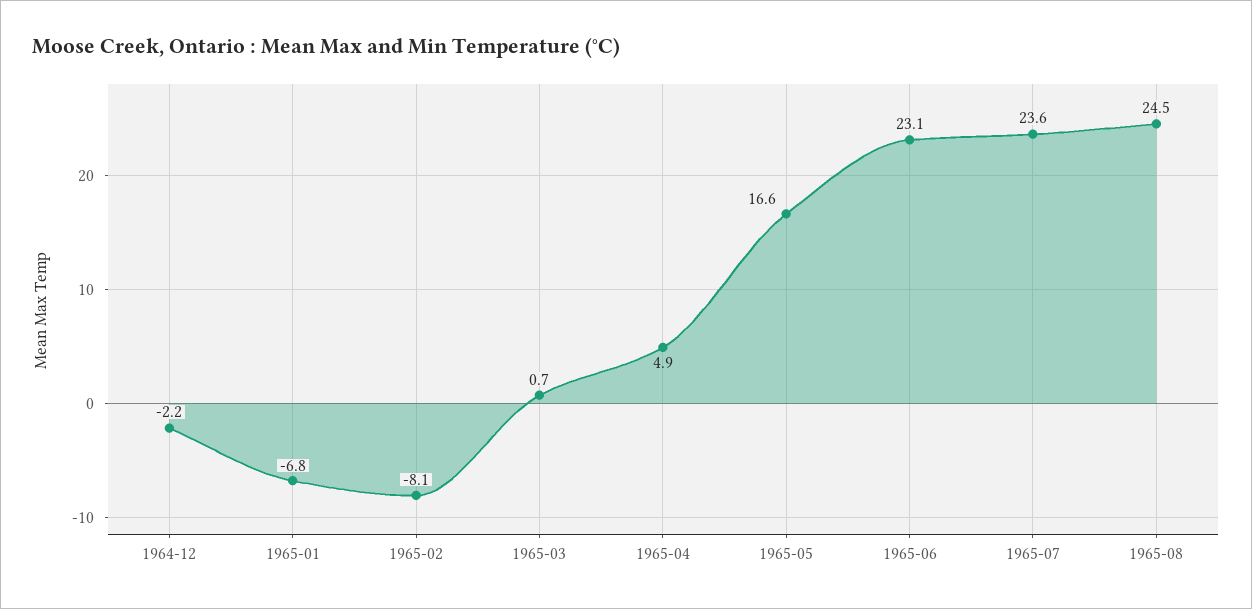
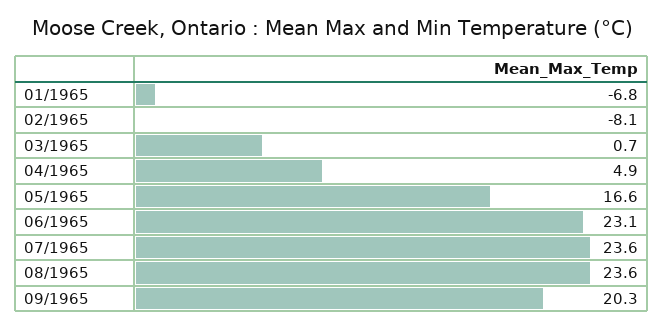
1964-12: -2.2 -> none
1965-08: 24.5 -> 23.6
09/1965: none -> 20.3

